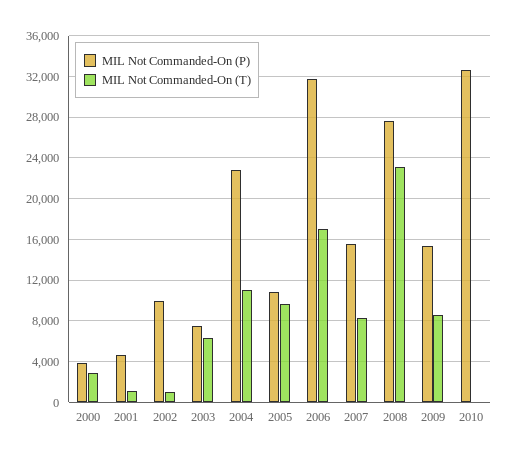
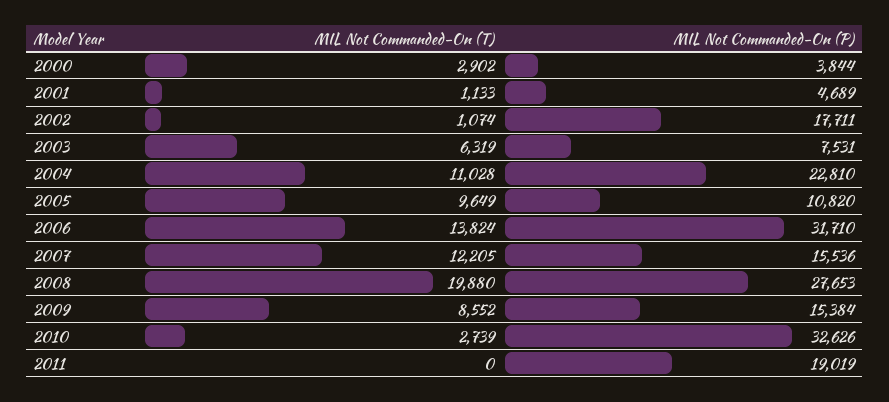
MIL Not Commanded-On (P), 2002: 10000 -> 17711
MIL Not Commanded-On (T), 2006: 17000 -> 13824
MIL Not Commanded-On (T), 2007: 8000 -> 12205
MIL Not Commanded-On (T), 2008: 23000 -> 19880
MIL Not Commanded-On (T), 2010: 0 -> 2739
MIL Not Commanded-On (T), 2011: none -> 0
MIL Not Commanded-On (P), 2011: none -> 19019

